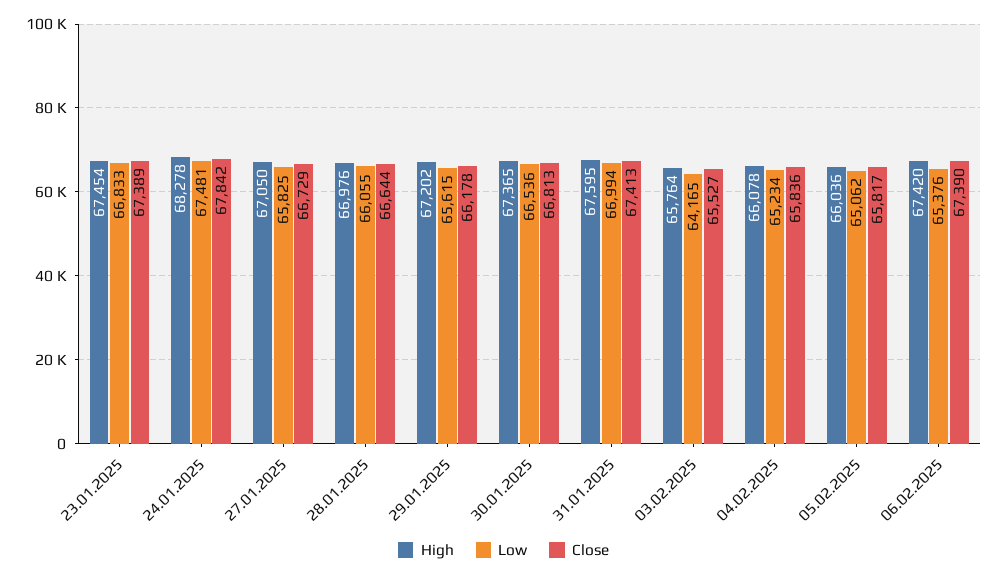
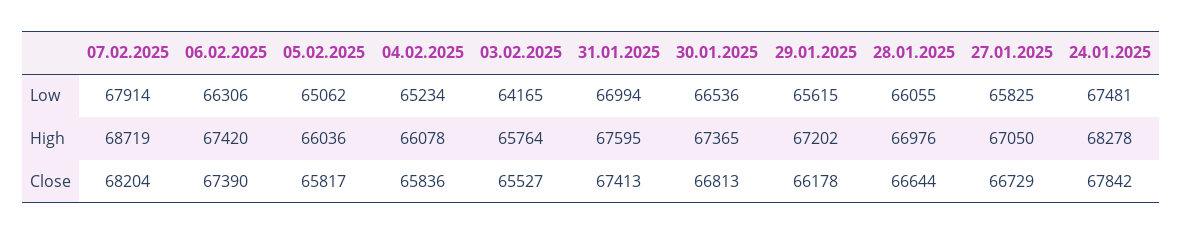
High, 23.01.2025: 67454 -> none
Low, 23.01.2025: 66833 -> none
Close, 23.01.2025: 67389 -> none
Low, 06.02.2025: 65376 -> 66306
Low, 07.02.2025: none -> 67914
High, 07.02.2025: none -> 68719
Close, 07.02.2025: none -> 68204

